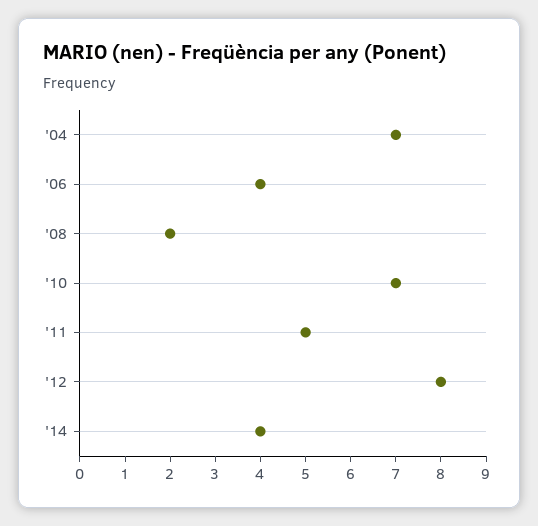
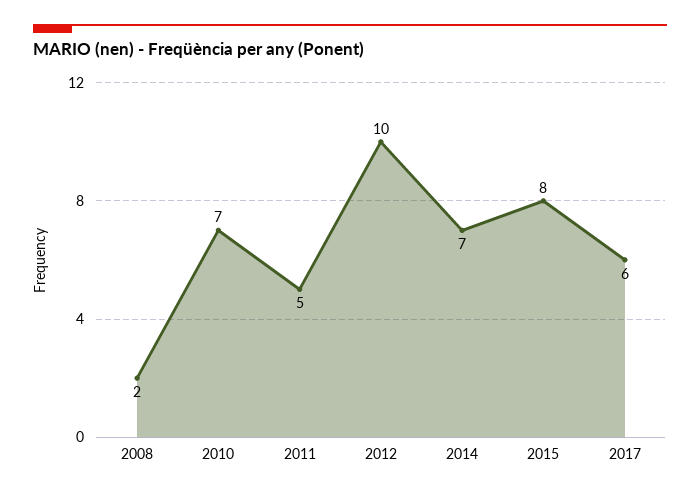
'04: 7 -> none
'06: 4 -> none
'12: 8 -> 10
'14: 4 -> 7
2015: none -> 8
2017: none -> 6

